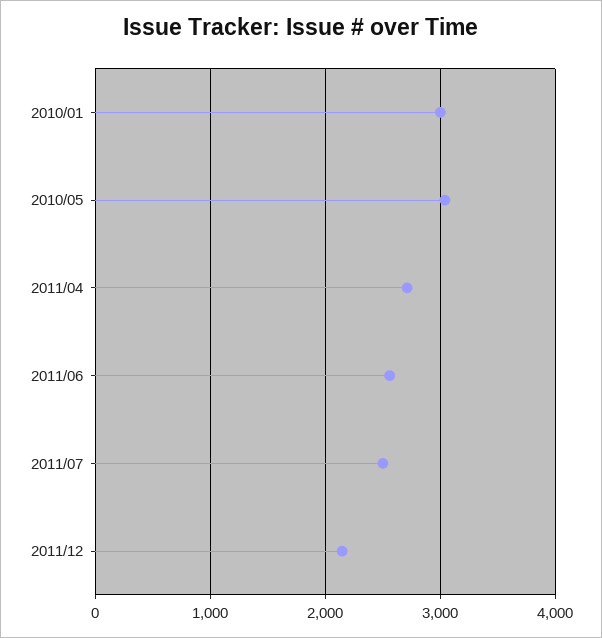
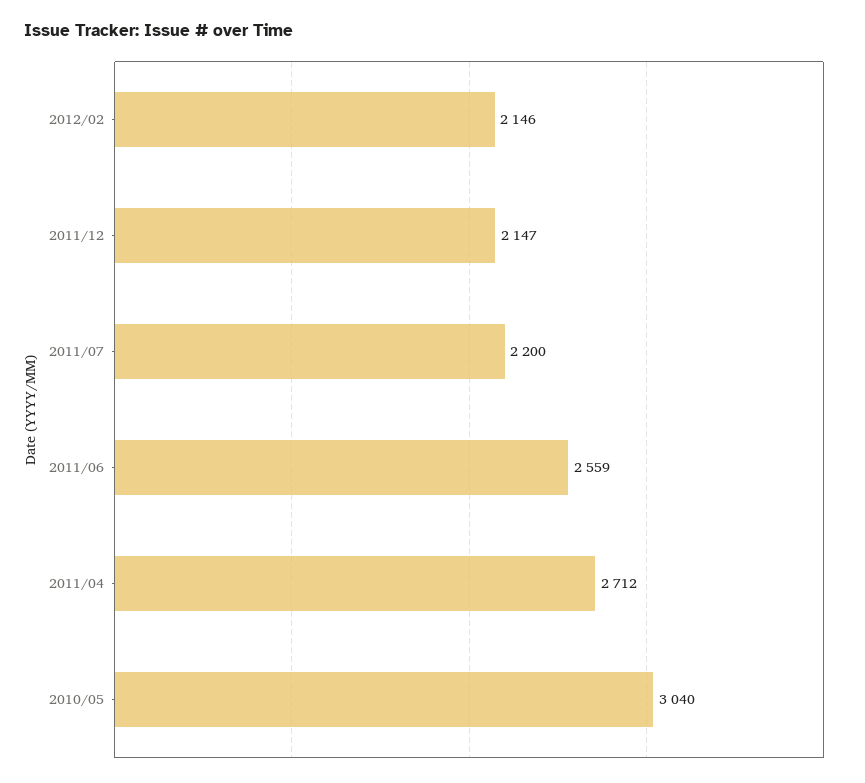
2010/01: 3000 -> none
2011/07: 2500 -> 2200
2012/02: none -> 2146

